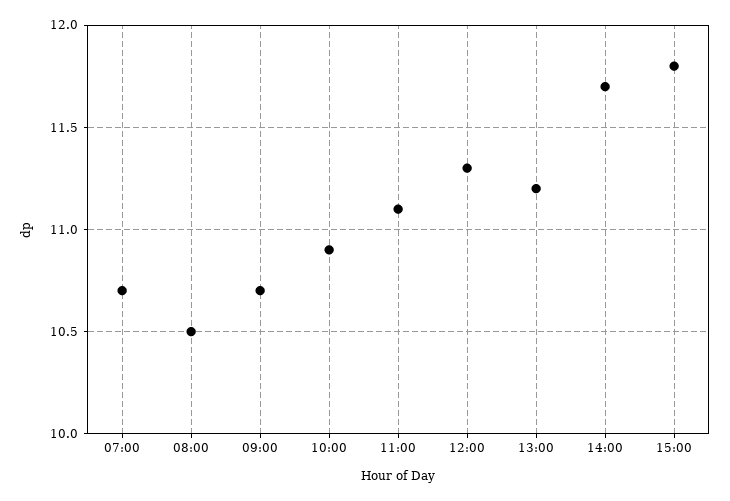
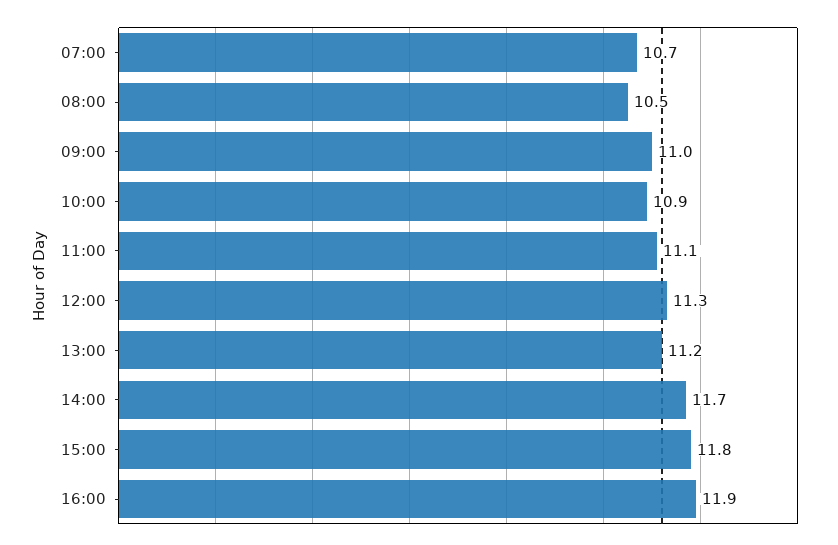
09:00: 10.7 -> 11
16:00: none -> 11.9

